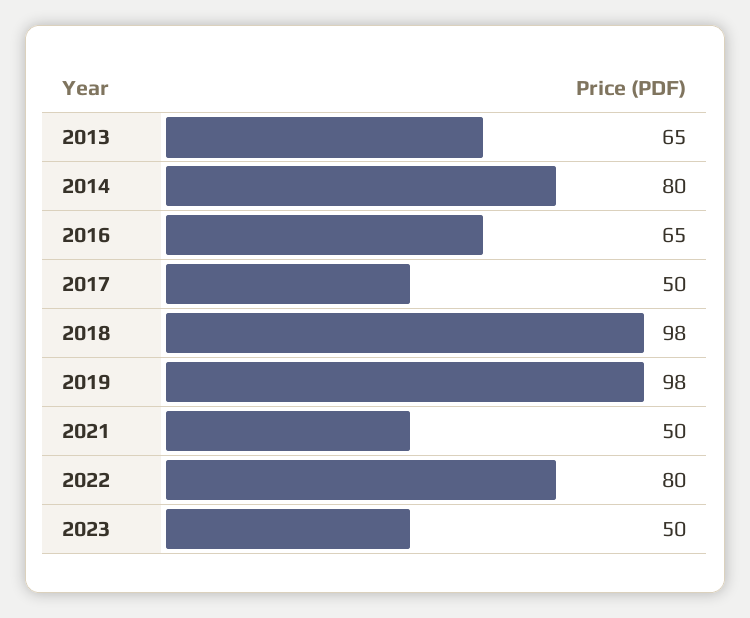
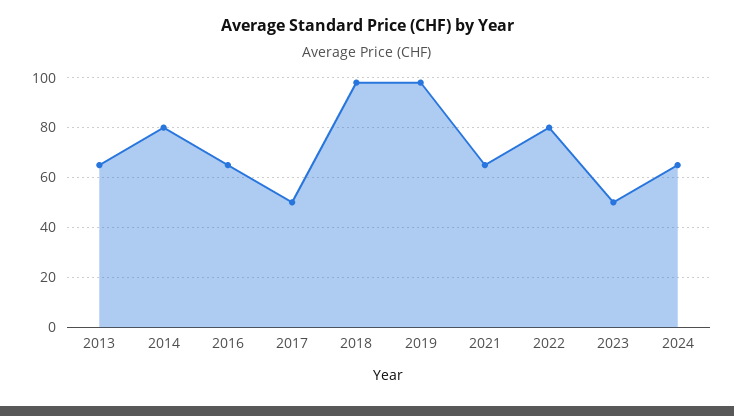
2021: 50 -> 65
2024: none -> 65

